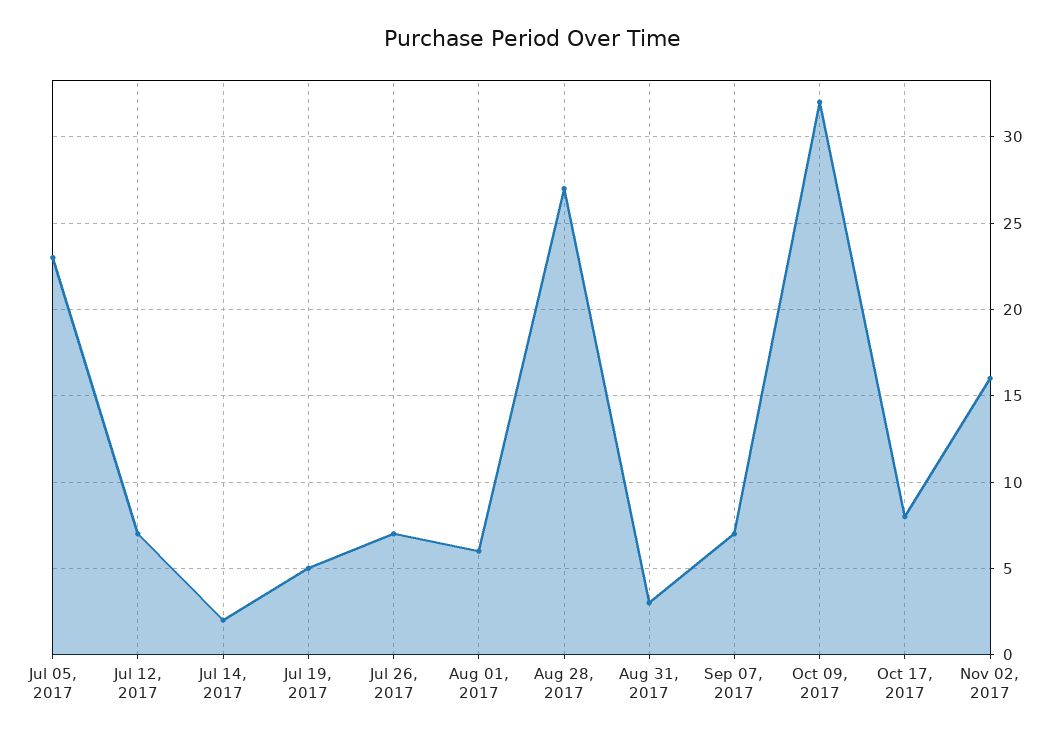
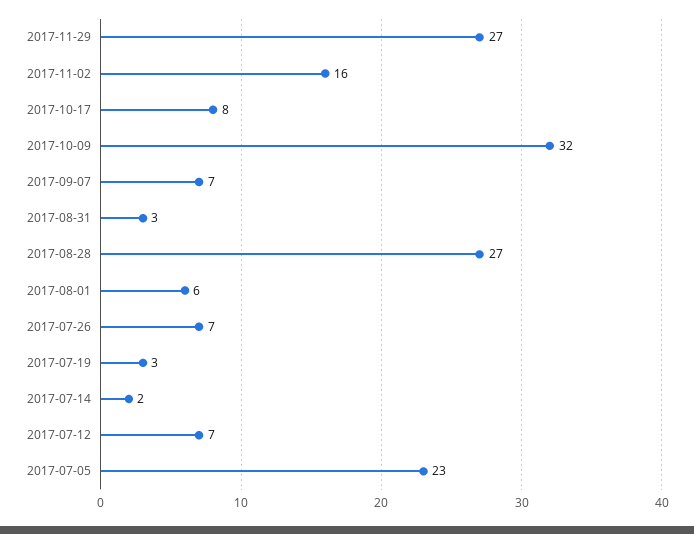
Jul 19, 2017: 5 -> 3
2017-11-29: none -> 27

